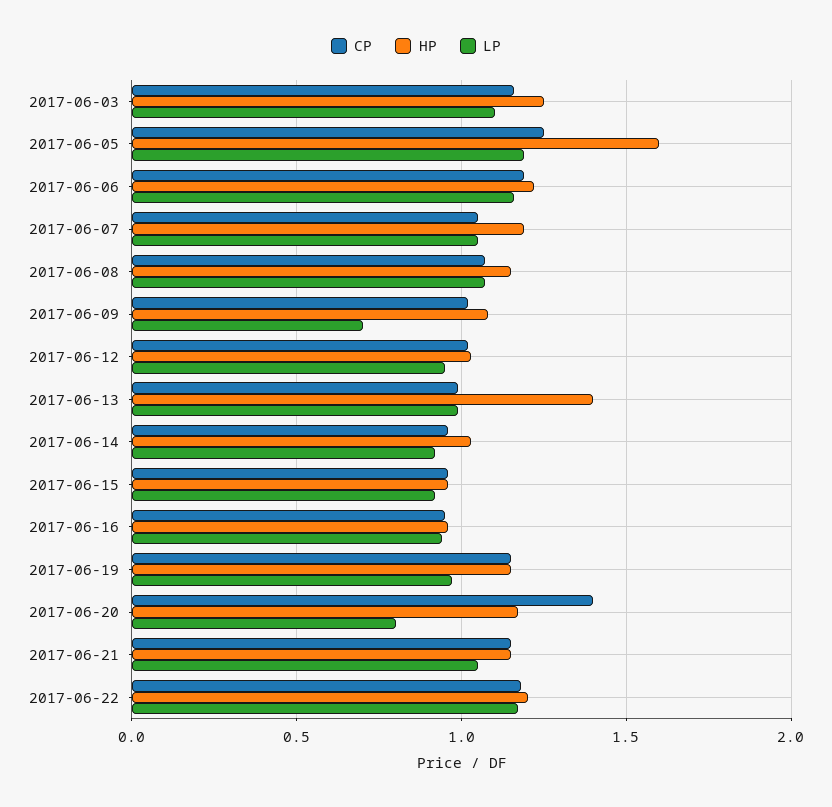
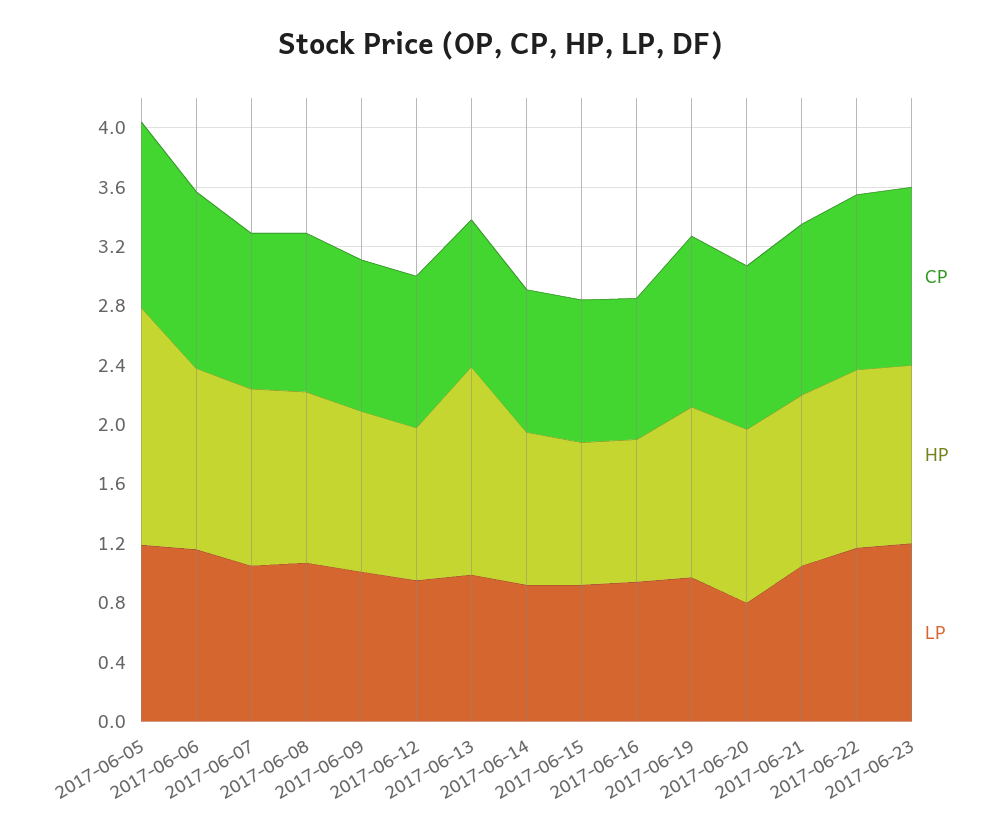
CP, 2017-06-03: 1.15 -> none
HP, 2017-06-03: 1.25 -> none
LP, 2017-06-03: 1.1 -> none
LP, 2017-06-09: 0.7 -> 1
CP, 2017-06-20: 1.4 -> 1.1
CP, 2017-06-23: none -> 1.2
HP, 2017-06-23: none -> 1.2
LP, 2017-06-23: none -> 1.2

